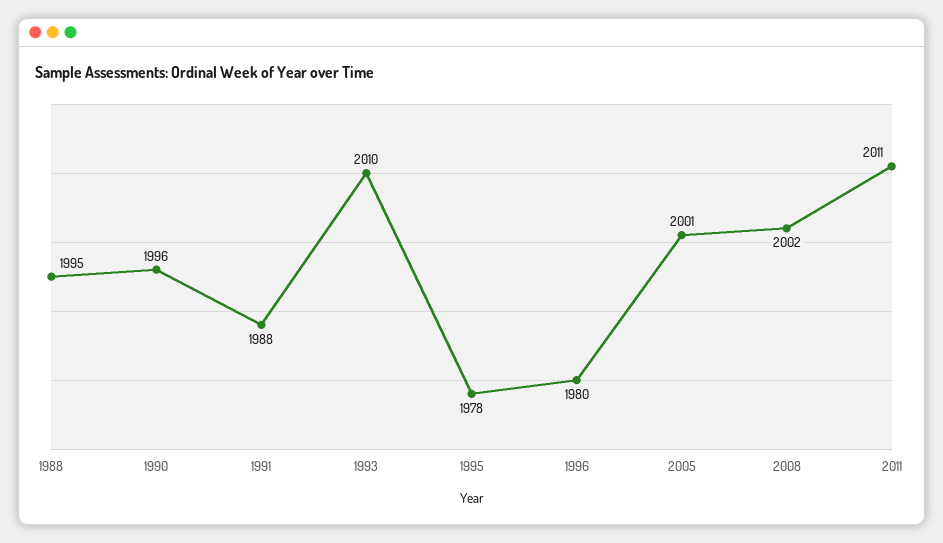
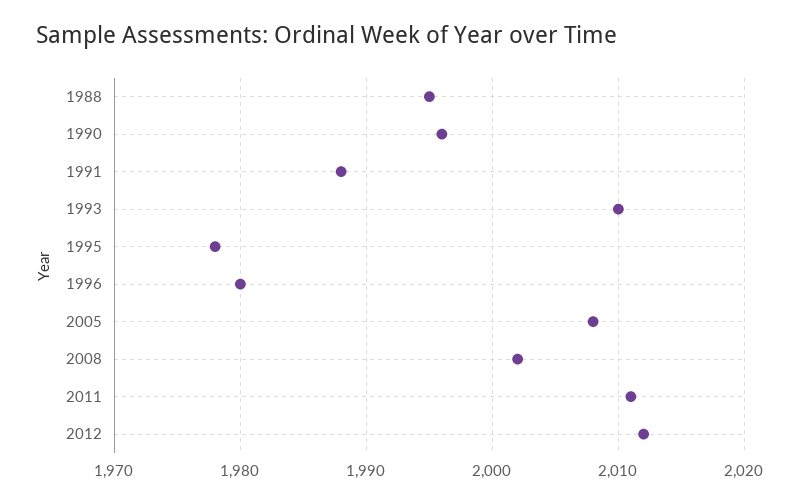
2005: 2001 -> 2008
2012: none -> 2012

